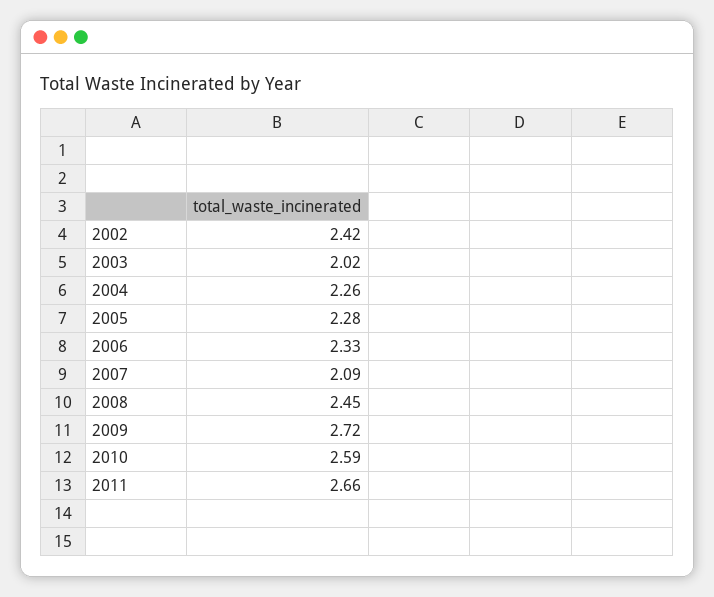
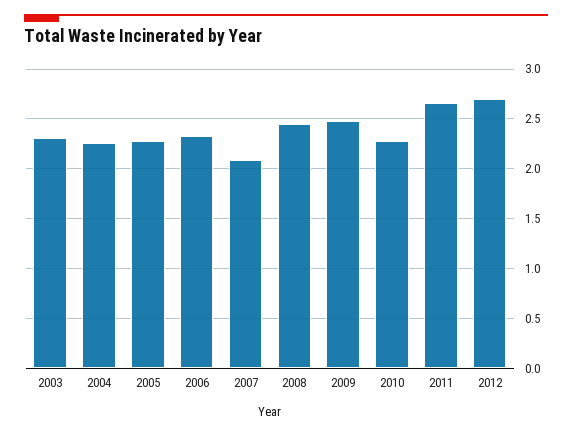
2002: 2.42 -> none
2003: 2.02 -> 2.3
2009: 2.72 -> 2.5
2010: 2.59 -> 2.3
2012: none -> 2.7

